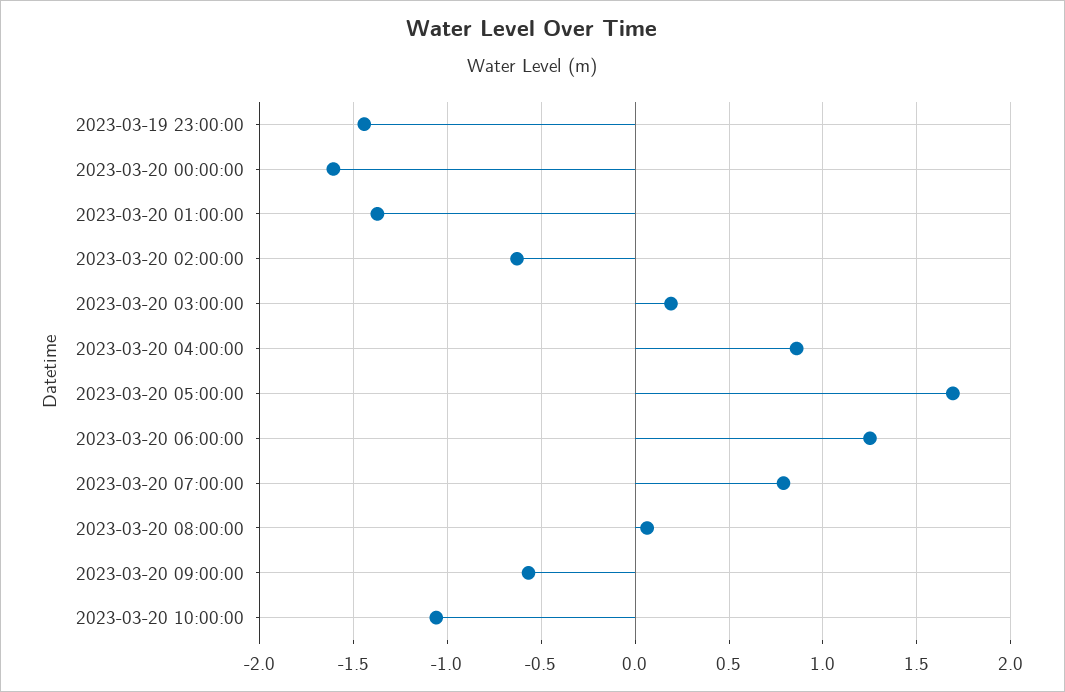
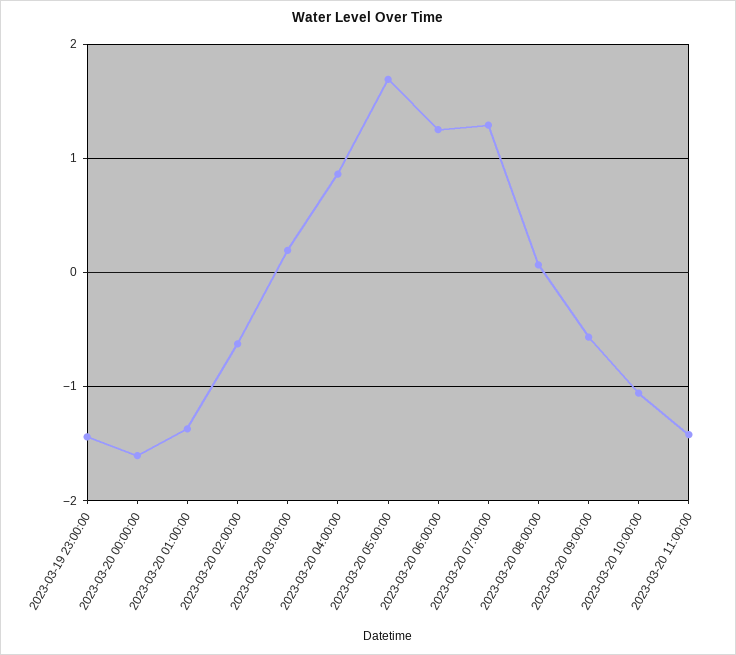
2023-03-20 07:00:00: 0.8 -> 1.3
2023-03-20 11:00:00: none -> -1.4

